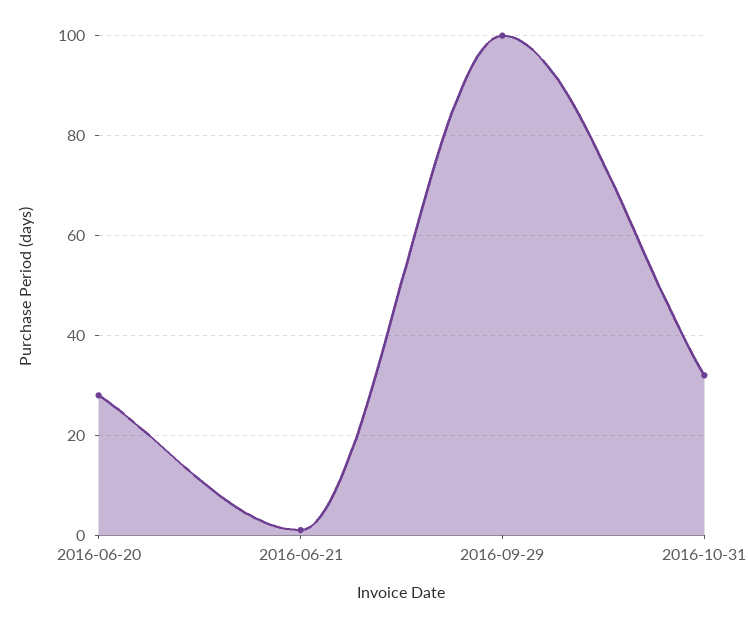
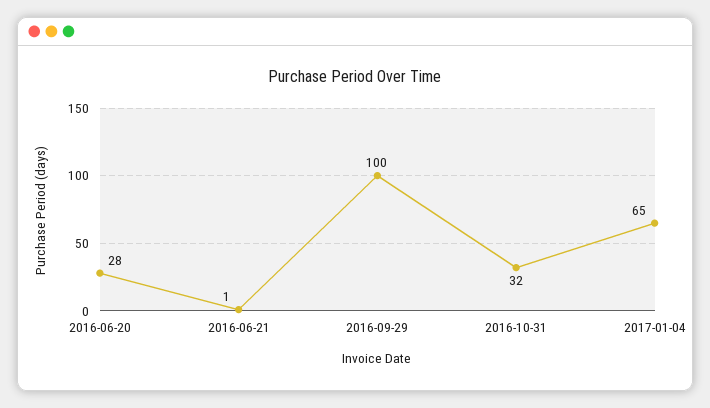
2017-01-04: none -> 65

